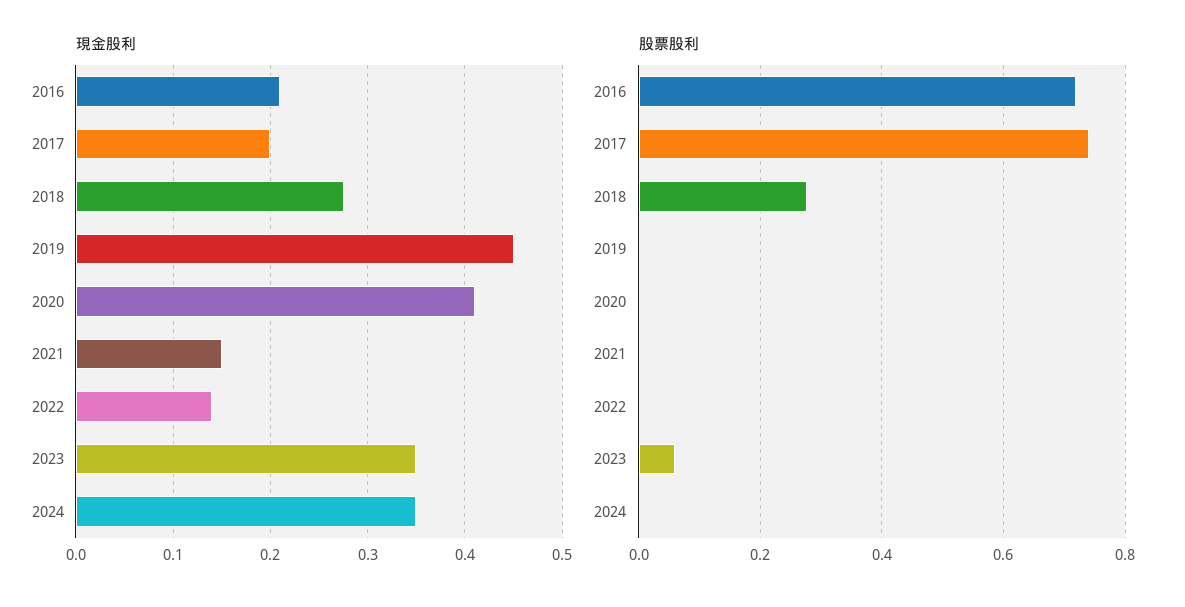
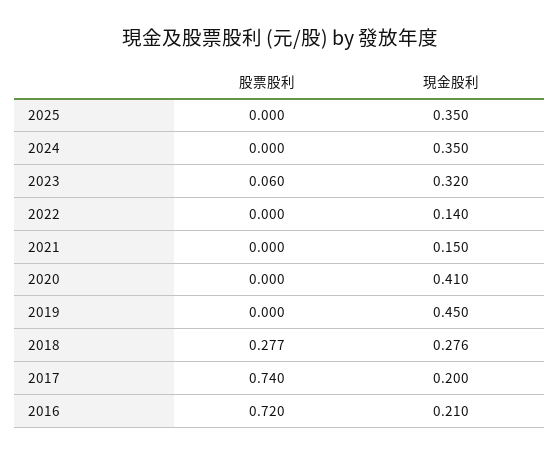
現金股利, 2023: 0.35 -> 0.32
股票股利, 2025: none -> 0
現金股利, 2025: none -> 0.35

